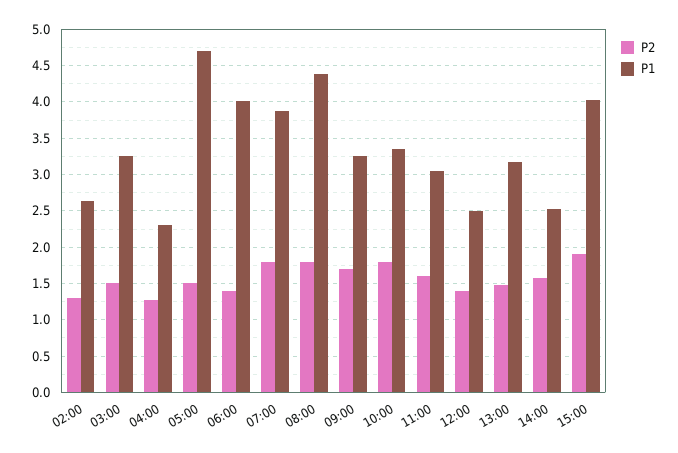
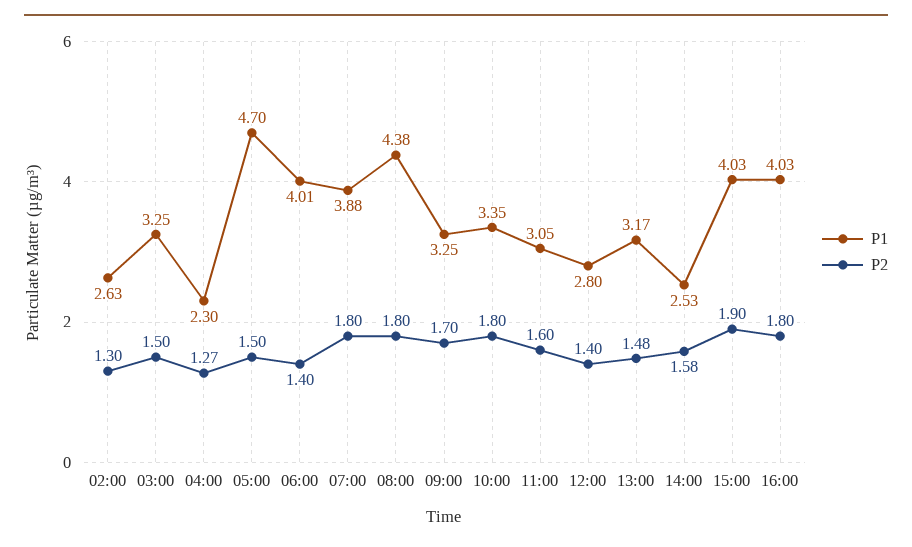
P1, 12:00: 2.5 -> 2.8
P1, 16:00: none -> 4.03
P2, 16:00: none -> 1.8

